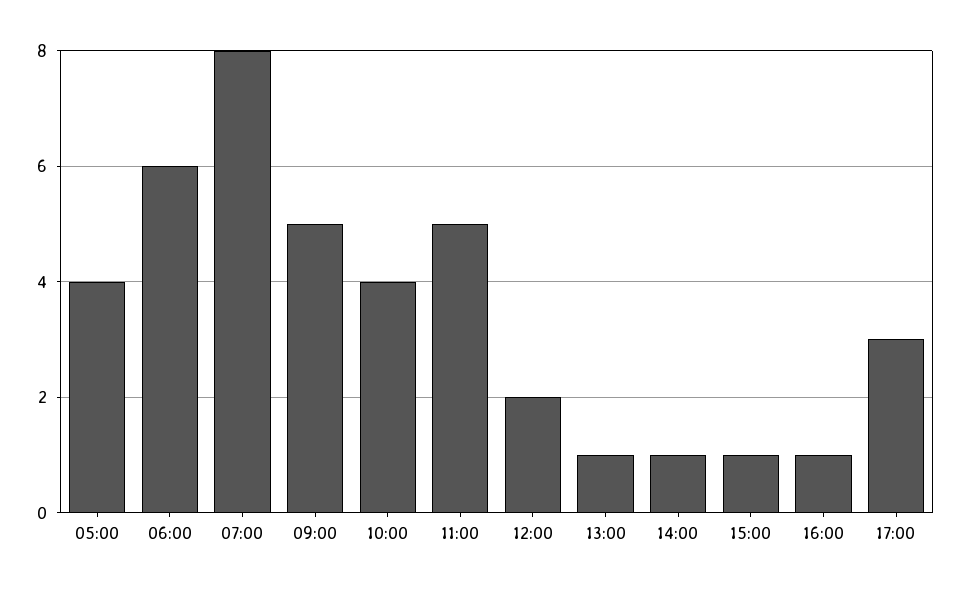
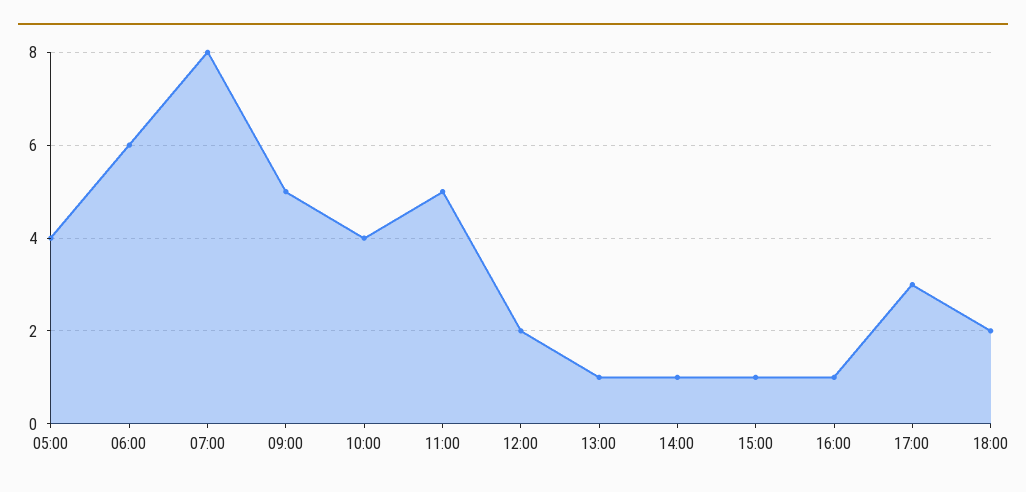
18:00: none -> 2

